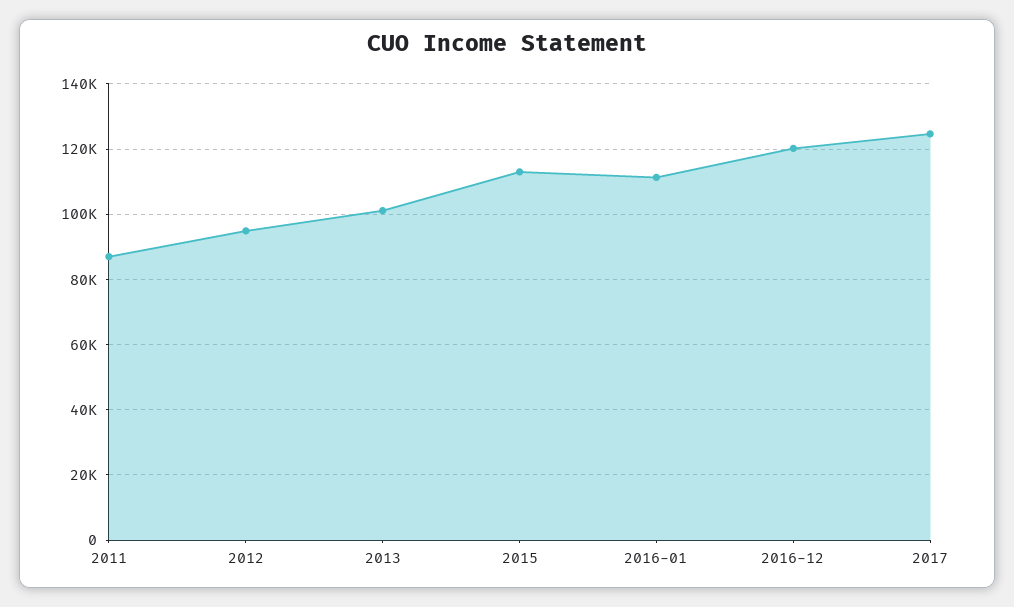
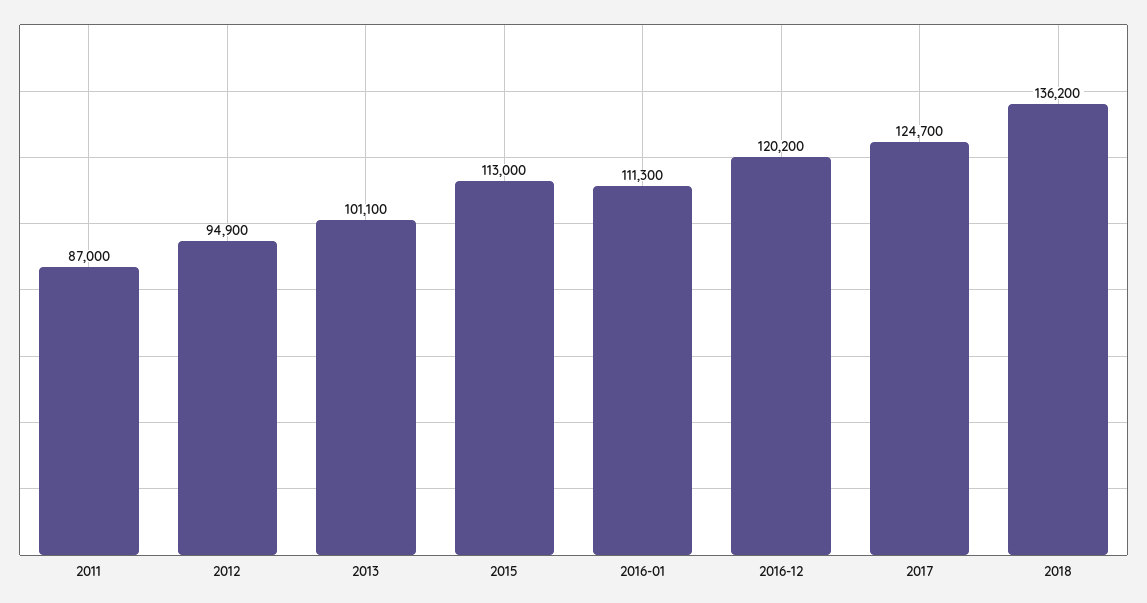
2018: none -> 136200

